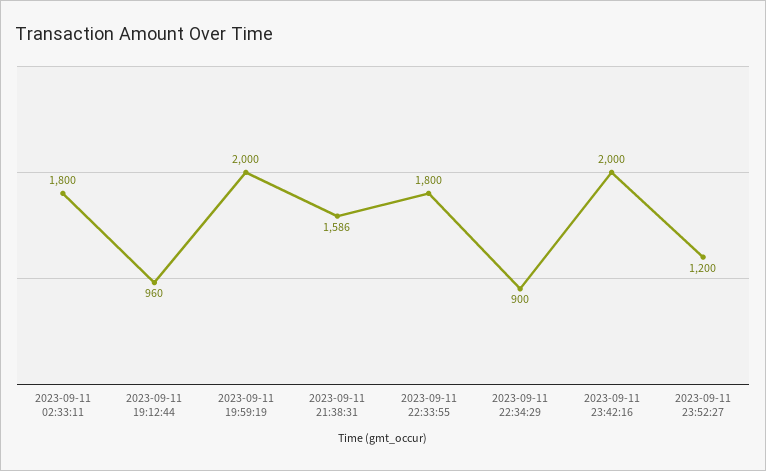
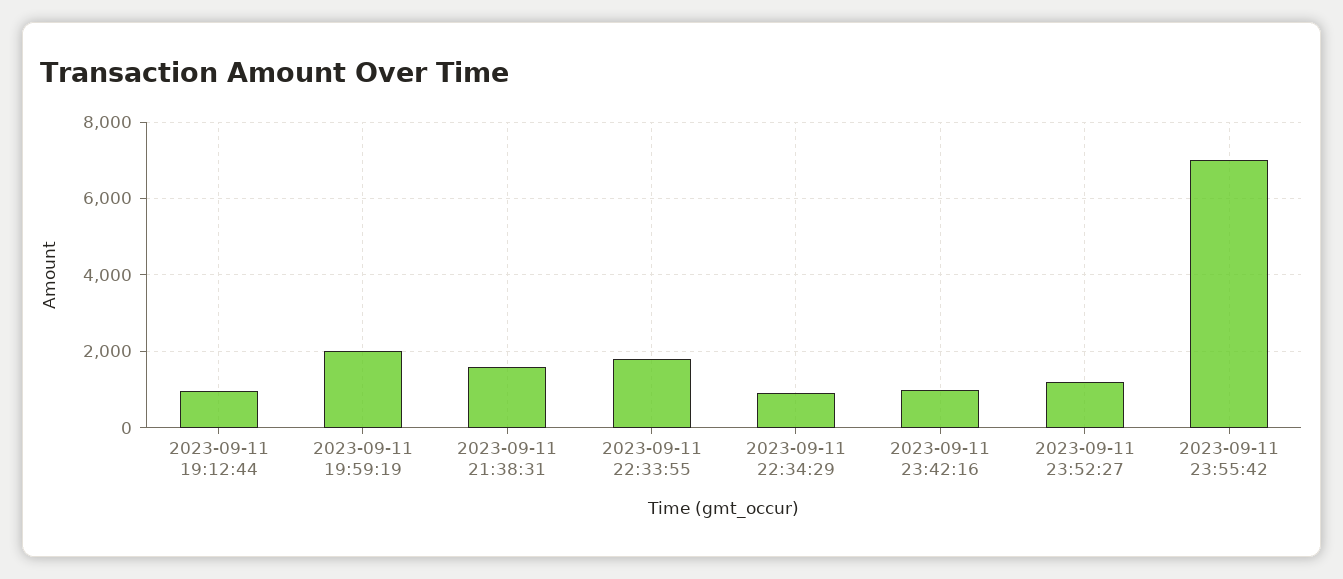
2023-09-11 02:33:11: 1800 -> none
2023-09-11 23:42:16: 2000 -> 1000
2023-09-11 23:55:42: none -> 7000

